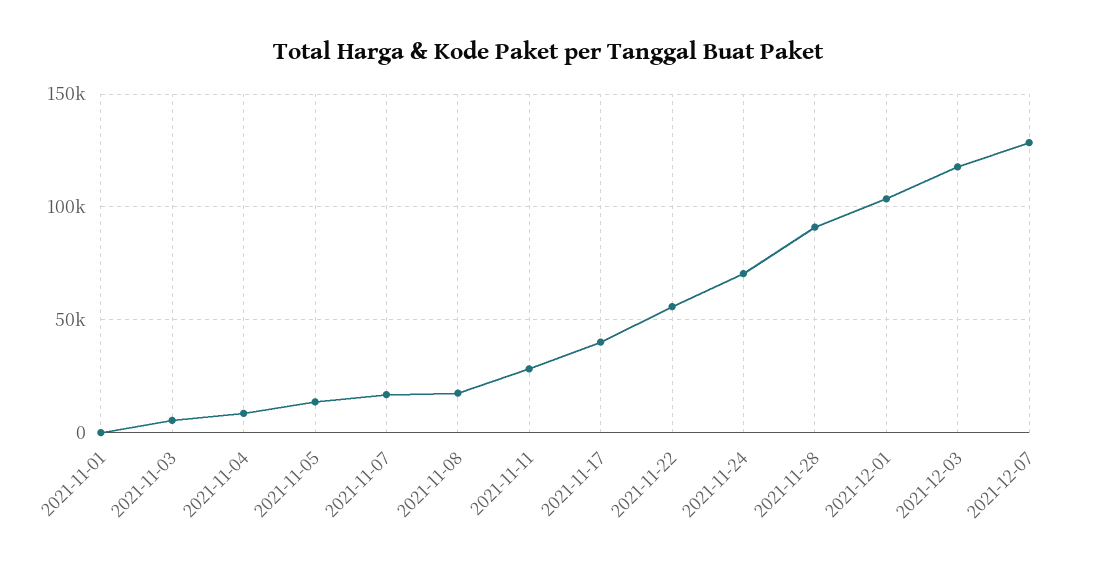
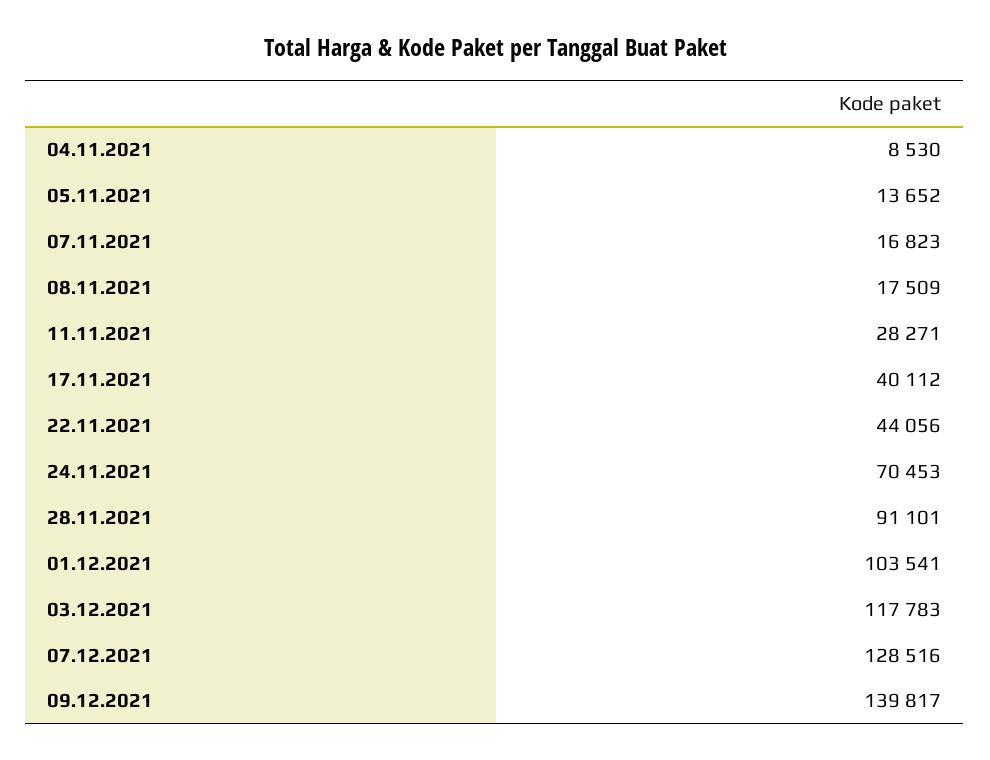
2021-11-01: 0 -> none
2021-11-03: 5000 -> none
2021-11-22: 55000 -> 44056
09.12.2021: none -> 139817

